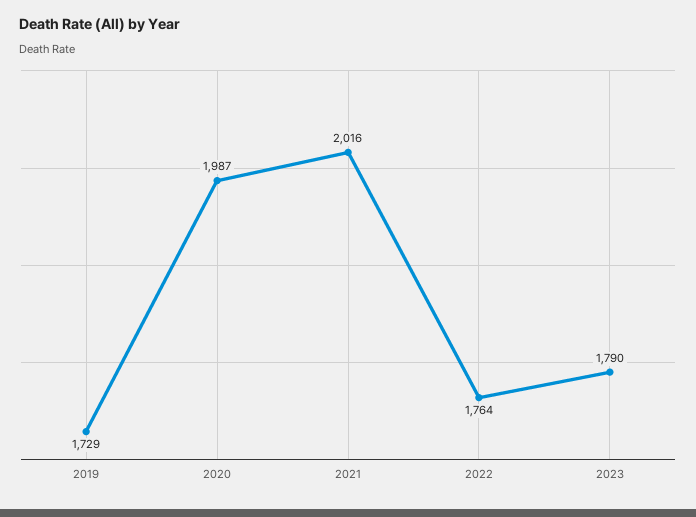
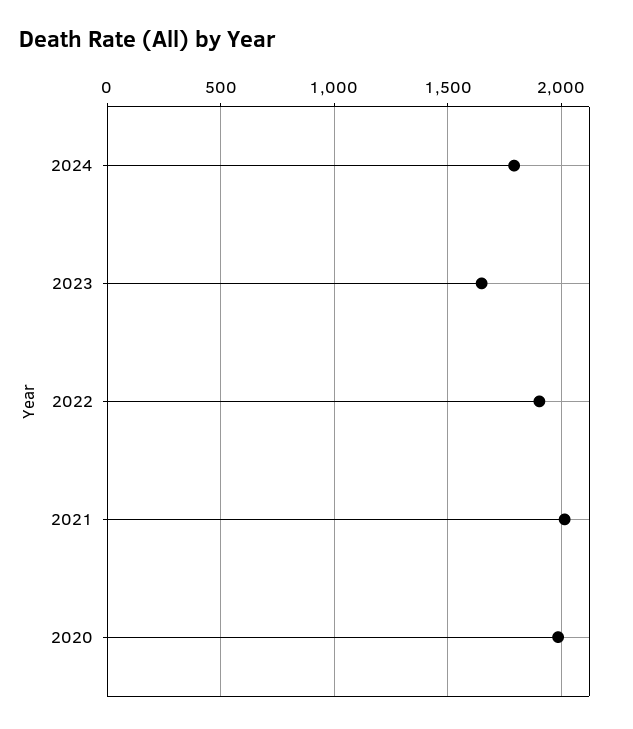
2019: 1729 -> none
2022: 1764 -> 1900
2023: 1790 -> 1650
2024: none -> 1800

